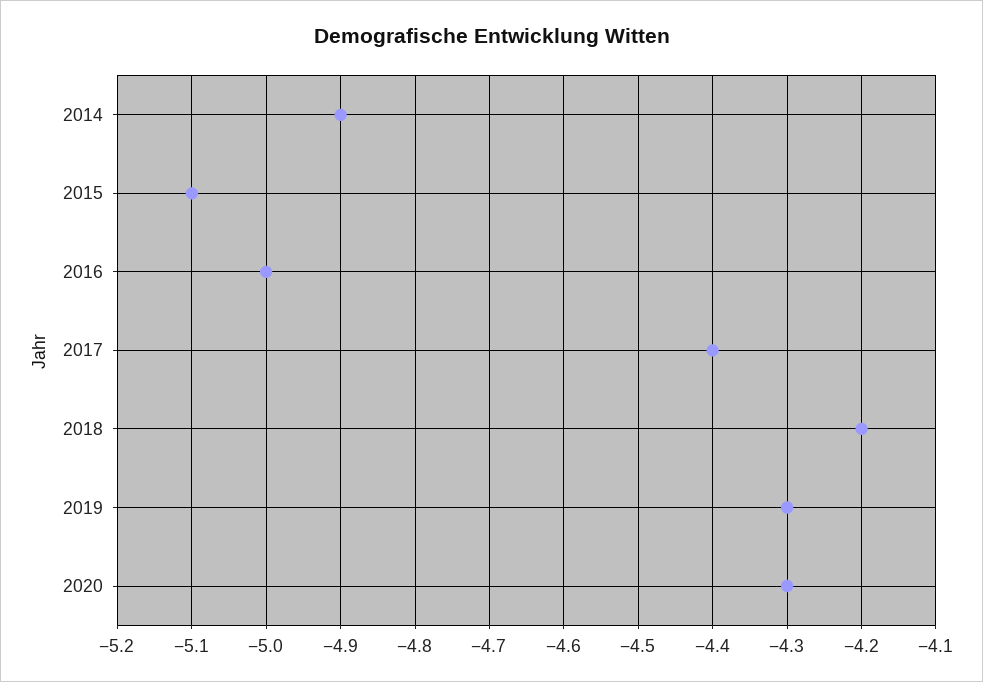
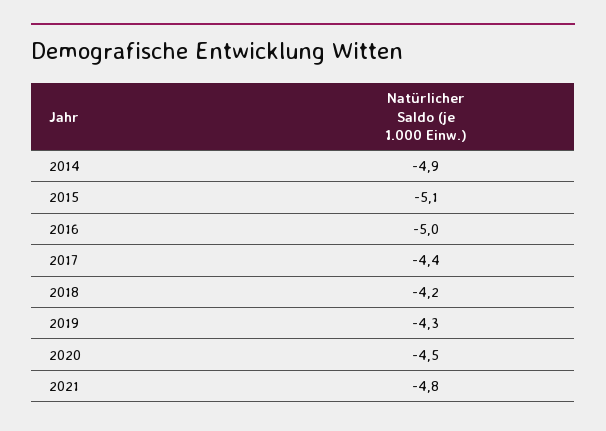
2020: -4.3 -> -4.5
2021: none -> -4.8

